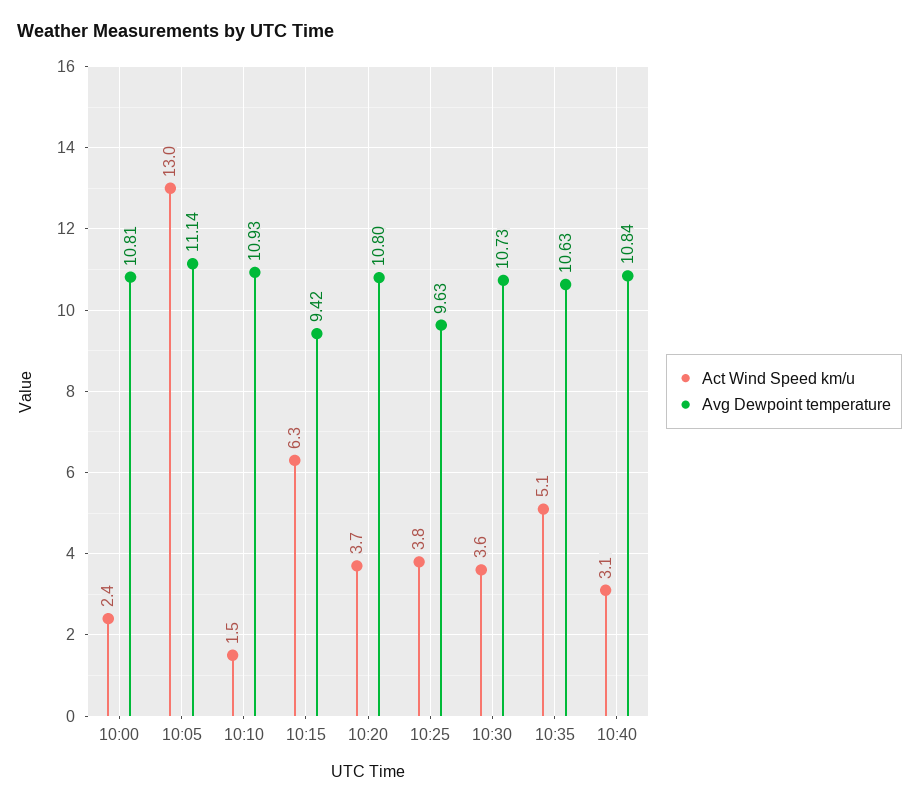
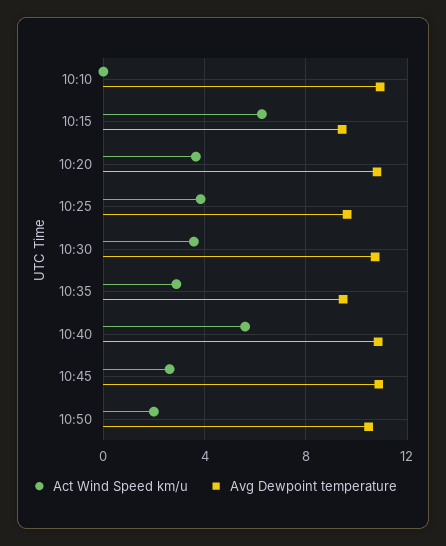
Act Wind Speed km/u, 10:00: 2.4 -> none
Avg Dewpoint temperature, 10:00: 10.81 -> none
Act Wind Speed km/u, 10:05: 13 -> none
Avg Dewpoint temperature, 10:05: 11.14 -> none
Act Wind Speed km/u, 10:10: 1.5 -> 0
Act Wind Speed km/u, 10:35: 5.1 -> 3
Avg Dewpoint temperature, 10:35: 10.63 -> 9.5
Act Wind Speed km/u, 10:40: 3.1 -> 5.5
Act Wind Speed km/u, 10:45: none -> 2.5
Avg Dewpoint temperature, 10:45: none -> 11
Act Wind Speed km/u, 10:50: none -> 2
Avg Dewpoint temperature, 10:50: none -> 10.5

